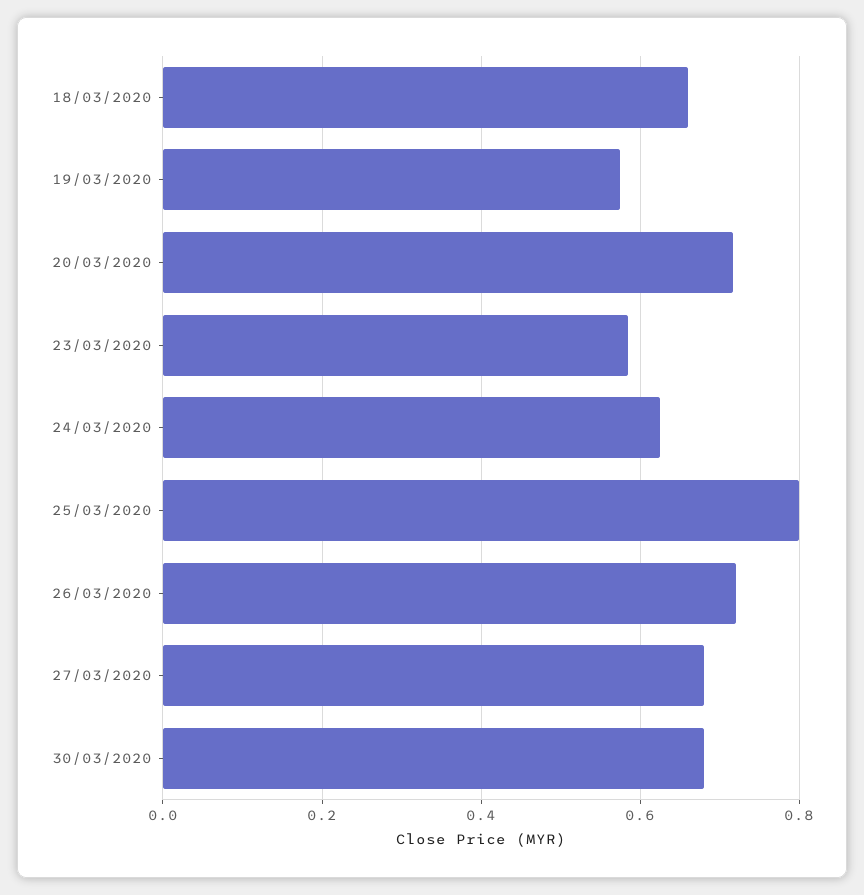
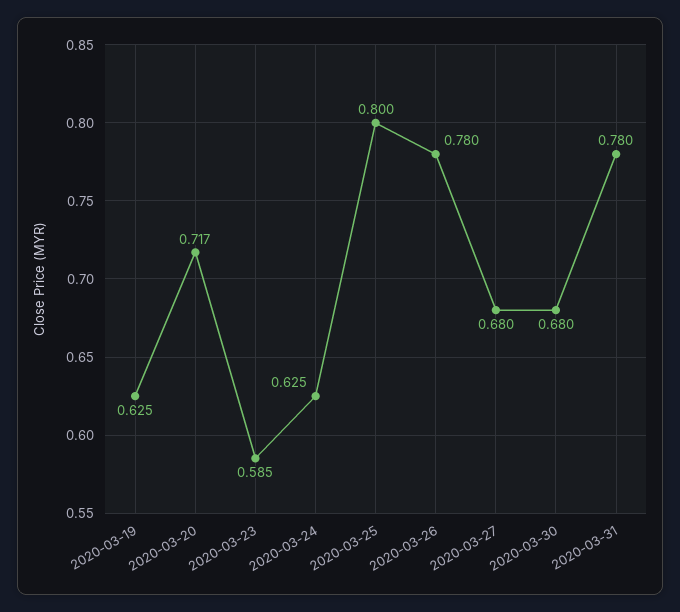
18/03/2020: 0.66 -> none
19/03/2020: 0.58 -> 0.625
26/03/2020: 0.72 -> 0.78
2020-03-31: none -> 0.78

